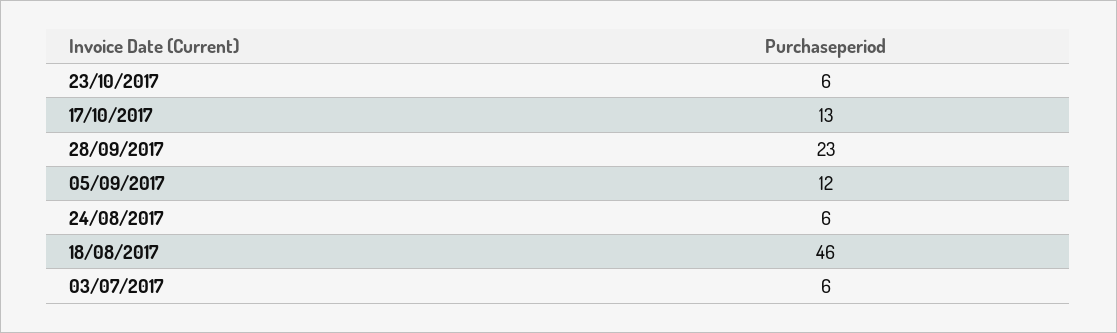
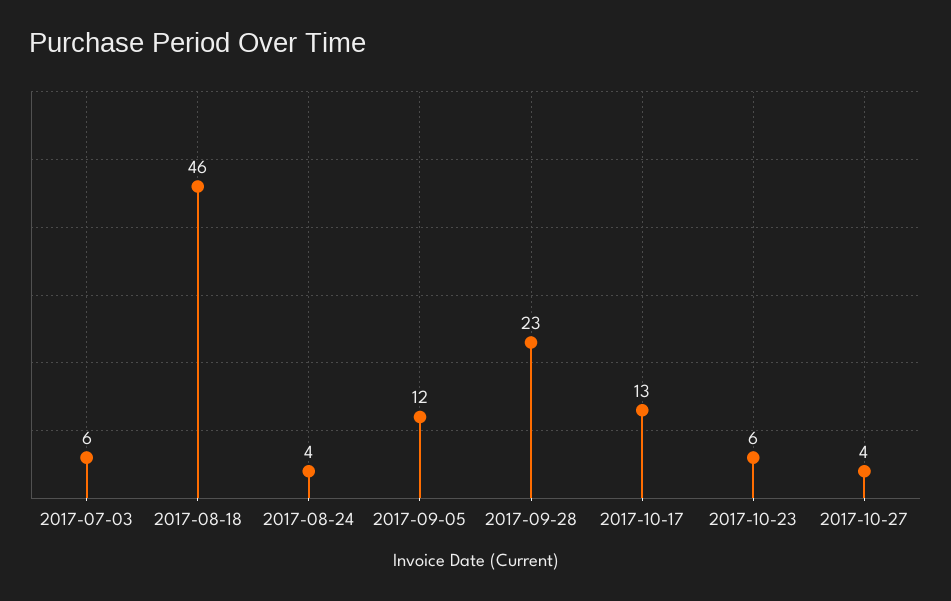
24/08/2017: 6 -> 4
2017-10-27: none -> 4

